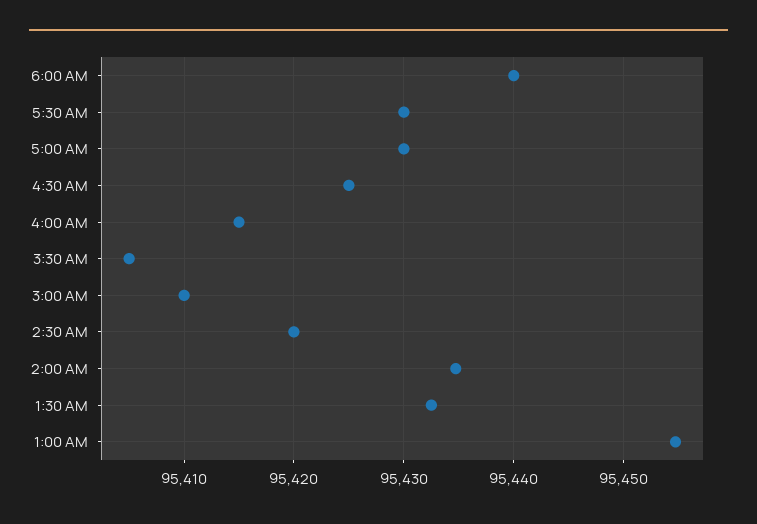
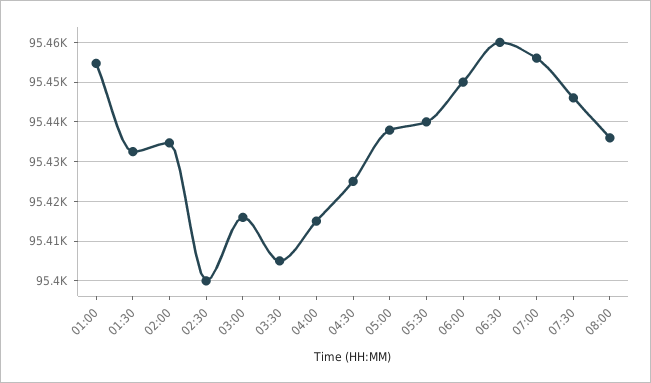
6:00 AM: 95440 -> 95450
5:30 AM: 95430 -> 95440
5:00 AM: 95430 -> 95438
3:00 AM: 95410 -> 95416
2:30 AM: 95420 -> 95400
06:30: none -> 95460
07:00: none -> 95456
07:30: none -> 95446
08:00: none -> 95436

